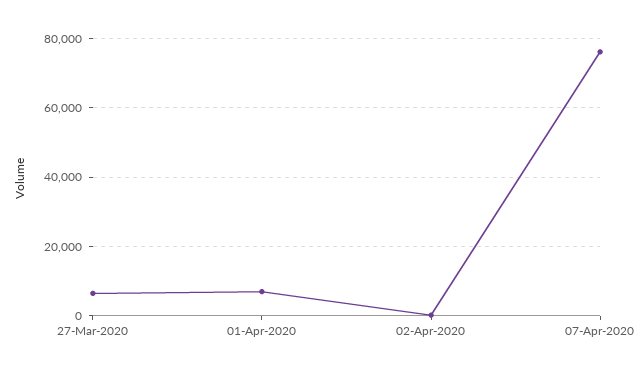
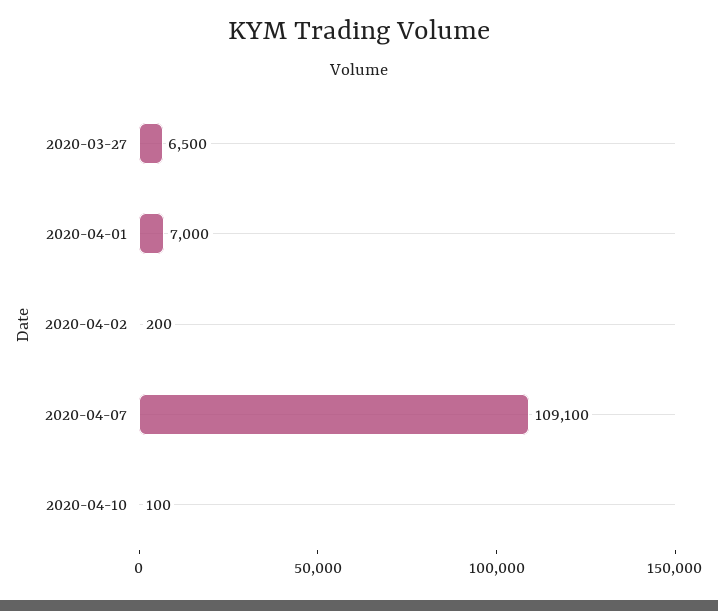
07-Apr-2020: 76000 -> 109100
2020-04-10: none -> 100

